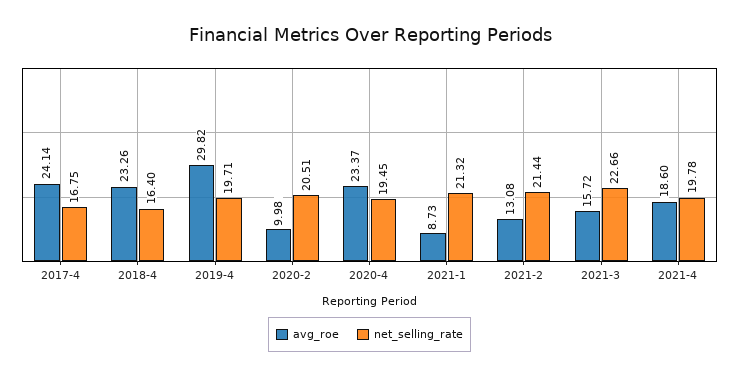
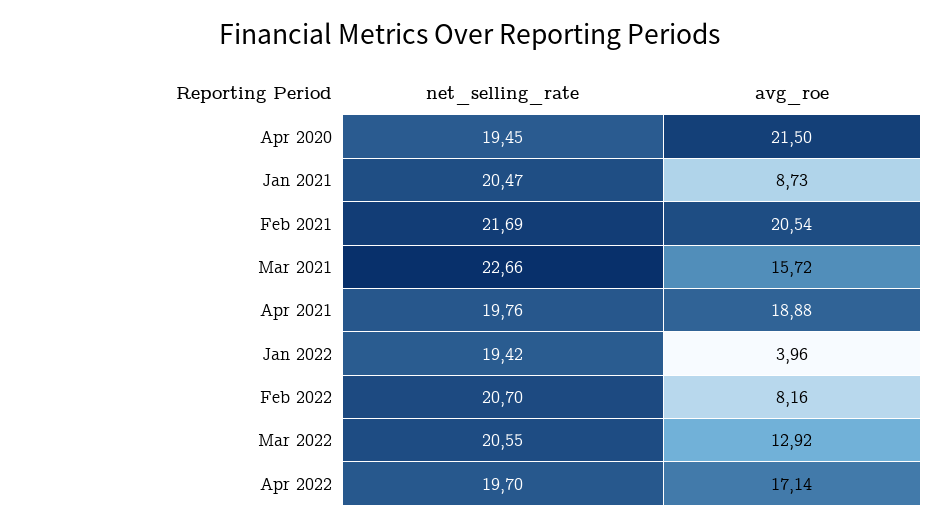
avg_roe, 2017-4: 24.14 -> none
net_selling_rate, 2017-4: 16.75 -> none
avg_roe, 2018-4: 23.26 -> none
net_selling_rate, 2018-4: 16.4 -> none
avg_roe, 2019-4: 29.82 -> none
net_selling_rate, 2019-4: 19.71 -> none
avg_roe, 2020-2: 9.98 -> none
net_selling_rate, 2020-2: 20.51 -> none
avg_roe, 2020-4: 23.37 -> 21.5
net_selling_rate, 2021-1: 21.32 -> 20.47
avg_roe, 2021-2: 13.08 -> 20.54
net_selling_rate, 2021-2: 21.44 -> 21.69
avg_roe, 2021-4: 18.6 -> 18.88
net_selling_rate, 2021-4: 19.78 -> 19.76
net_selling_rate, Jan 2022: none -> 19.42
avg_roe, Jan 2022: none -> 3.96
net_selling_rate, Feb 2022: none -> 20.7
avg_roe, Feb 2022: none -> 8.16
net_selling_rate, Mar 2022: none -> 20.55
avg_roe, Mar 2022: none -> 12.92
net_selling_rate, Apr 2022: none -> 19.7
avg_roe, Apr 2022: none -> 17.14

